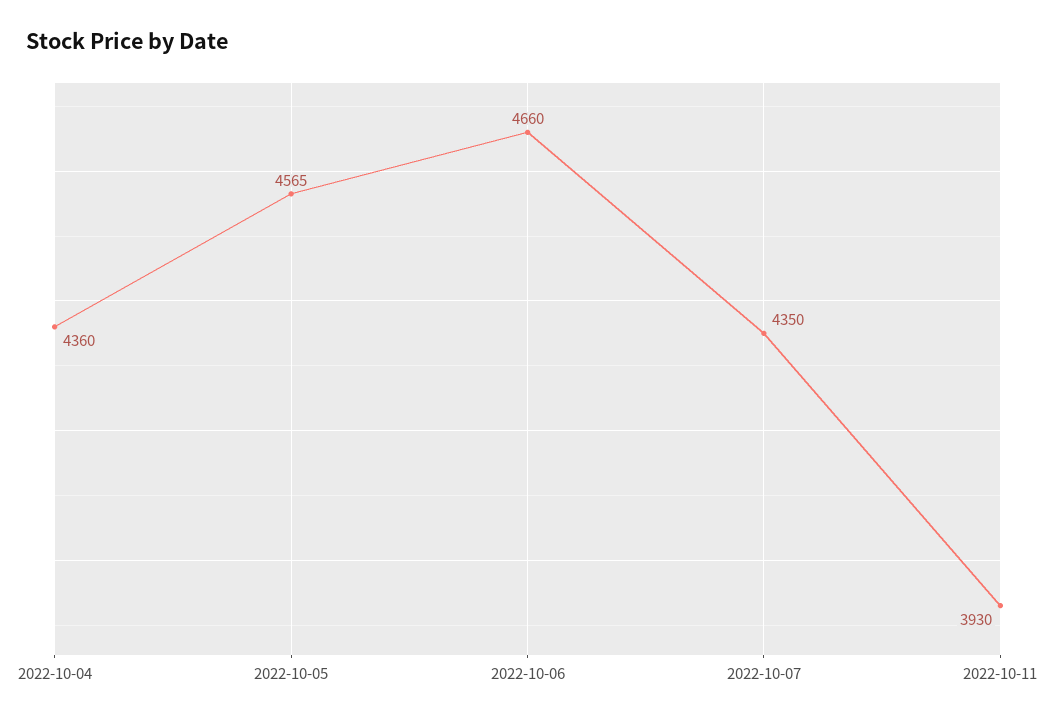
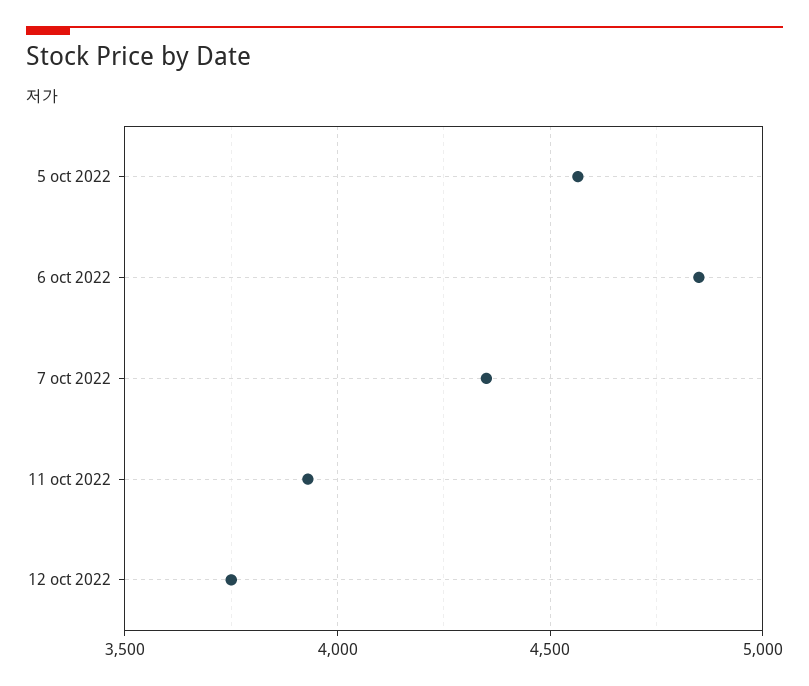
2022-10-04: 4360 -> none
2022-10-06: 4660 -> 4850
12 oct 2022: none -> 3750

